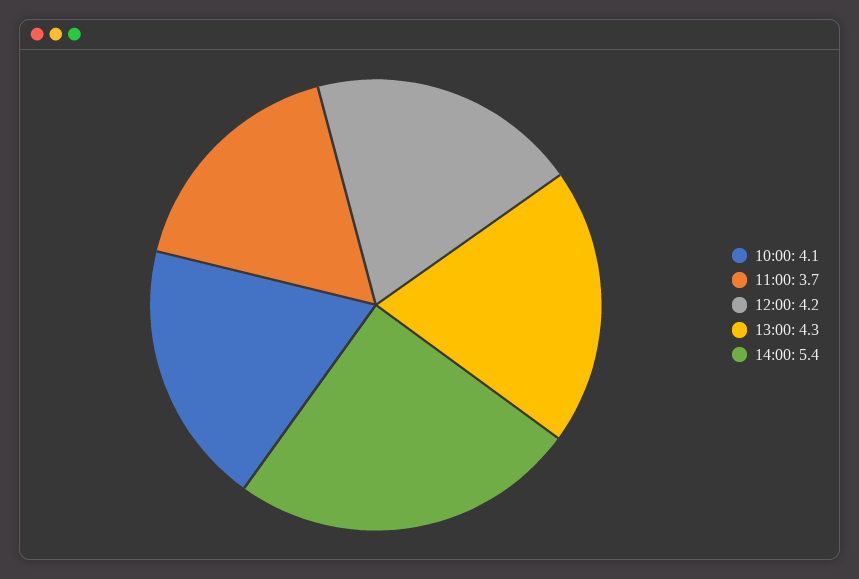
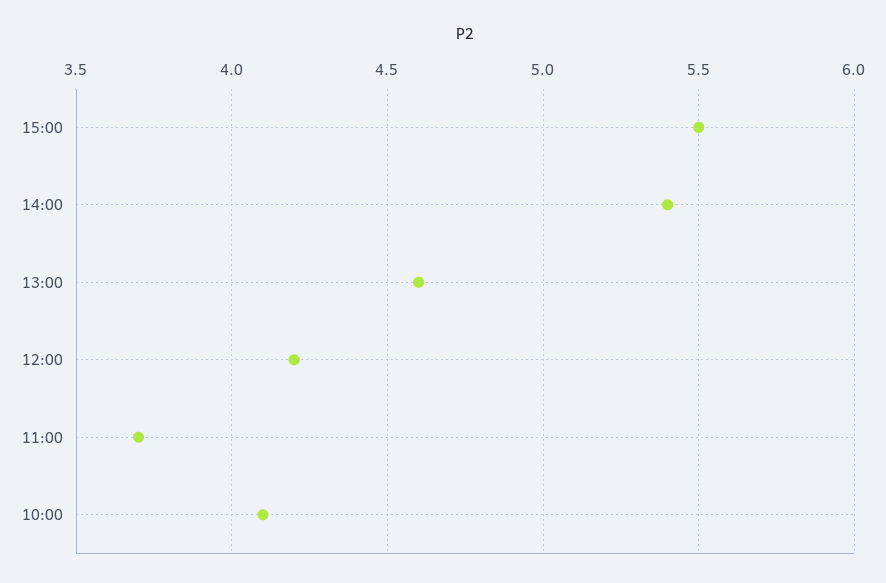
13:00: 4.3 -> 4.6
15:00: none -> 5.5

